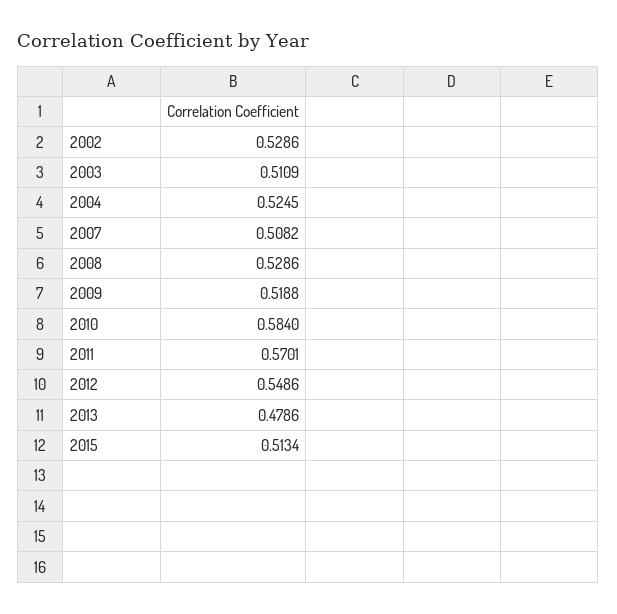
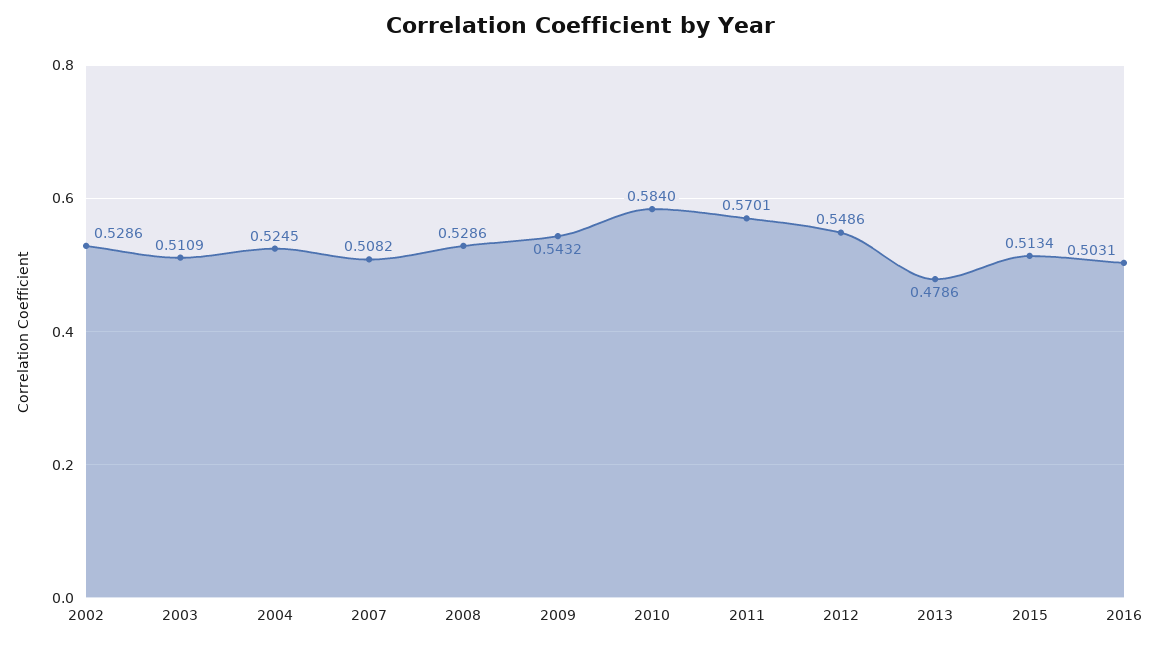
2009: 0.5188 -> 0.5432
2016: none -> 0.5031

